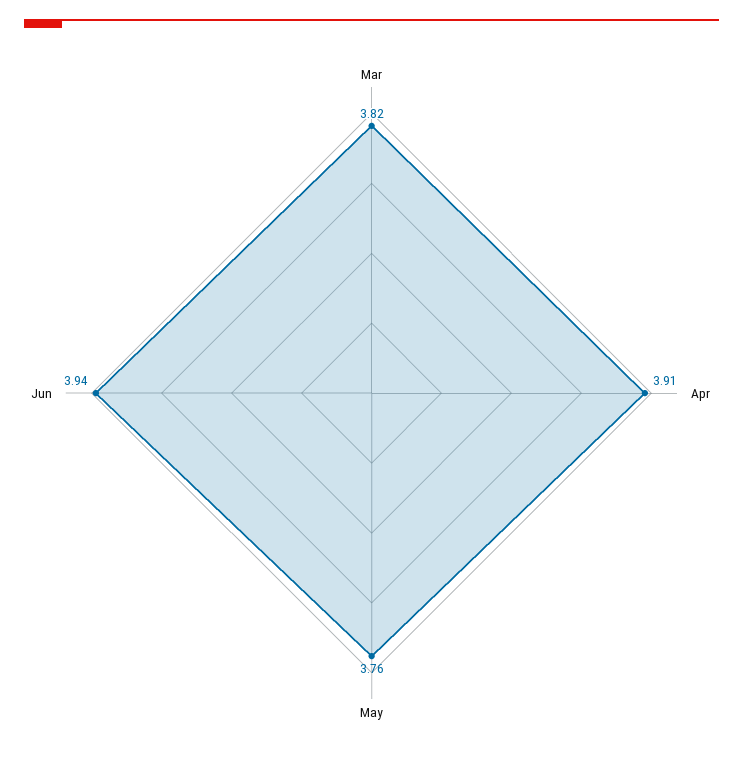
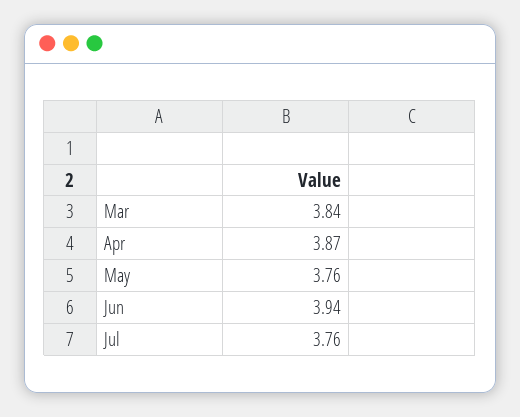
Mar: 3.82 -> 3.84
Apr: 3.91 -> 3.87
Jul: none -> 3.76

